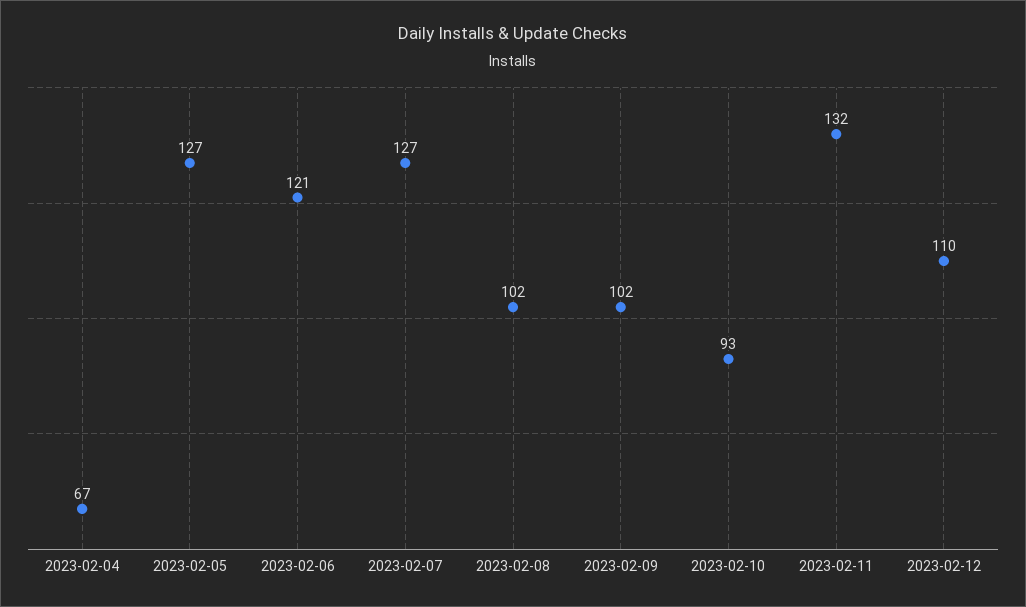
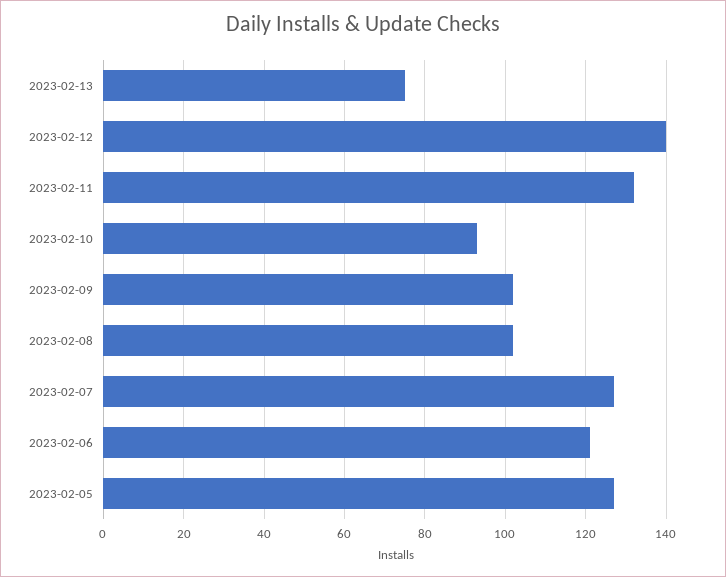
2023-02-04: 67 -> none
2023-02-12: 110 -> 140
2023-02-13: none -> 75

